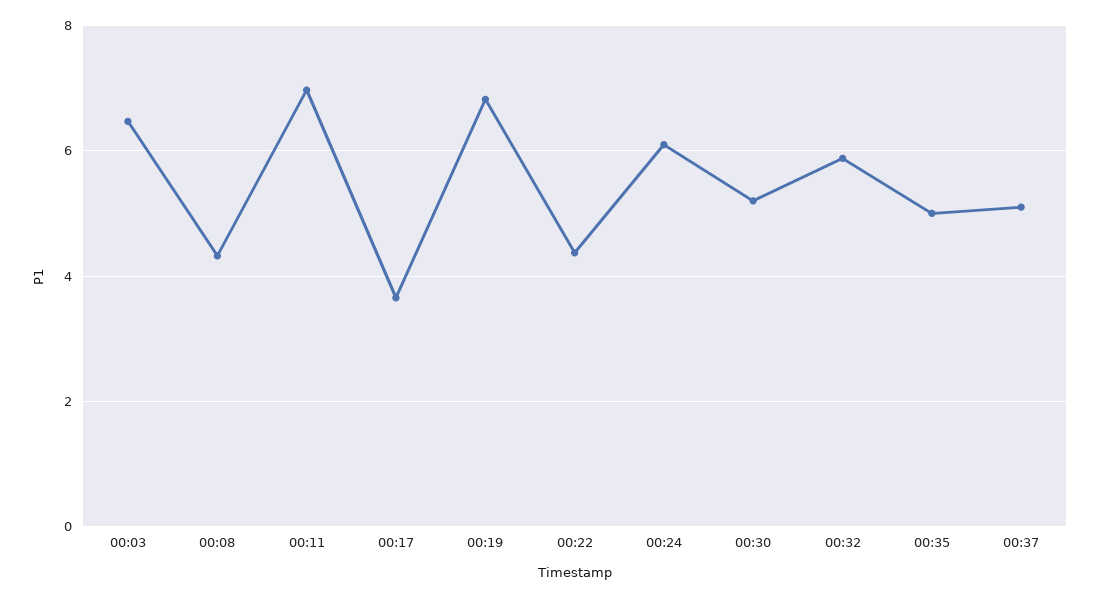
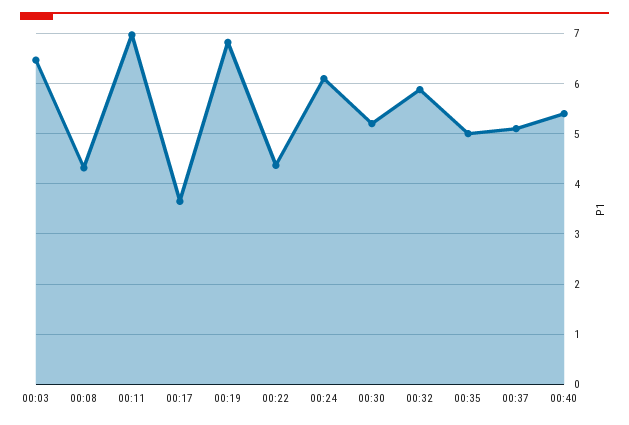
00:40: none -> 5.4

